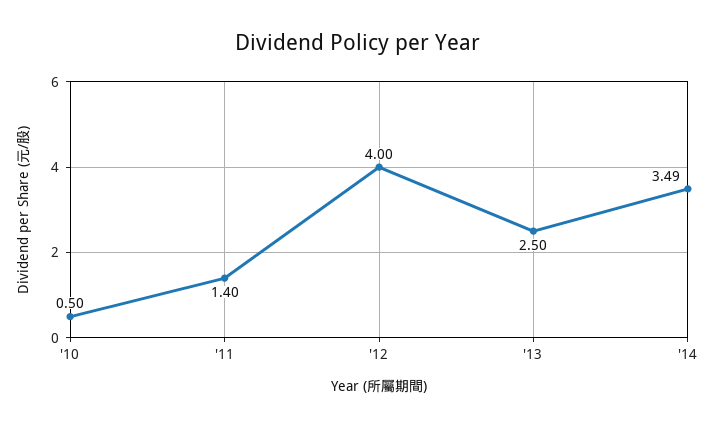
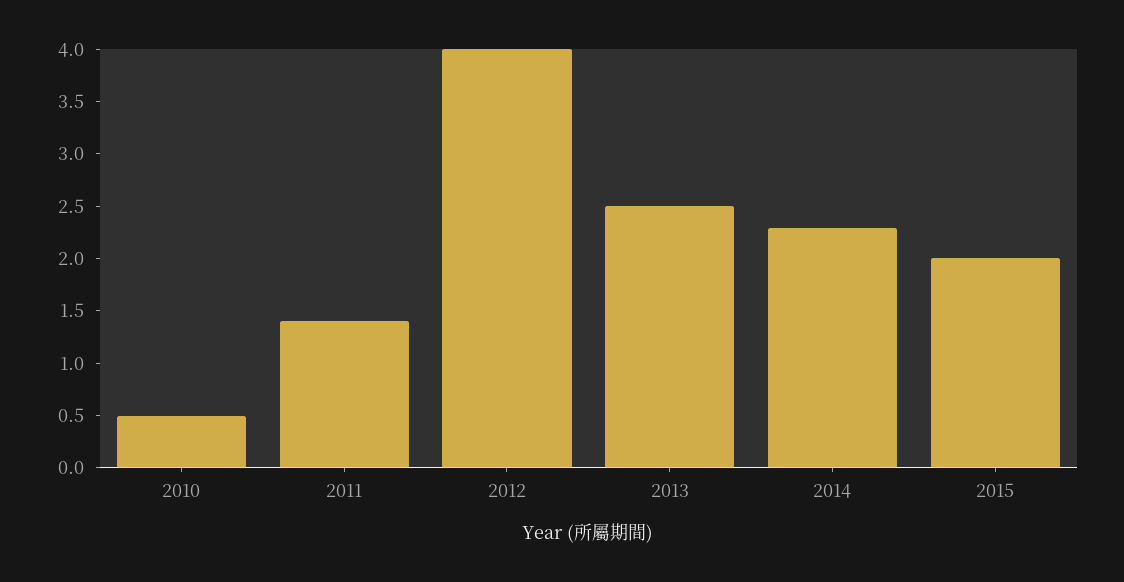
'14: 3.49 -> 2.3
2015: none -> 2

